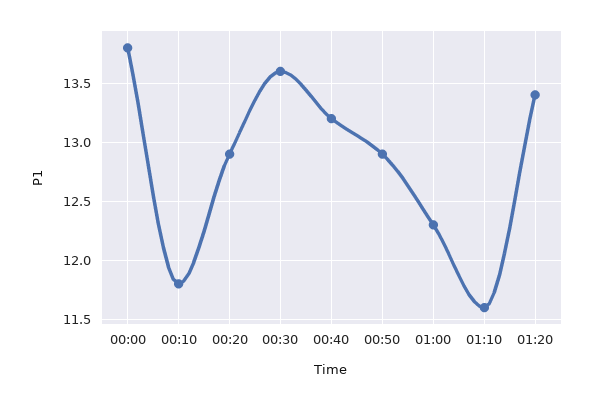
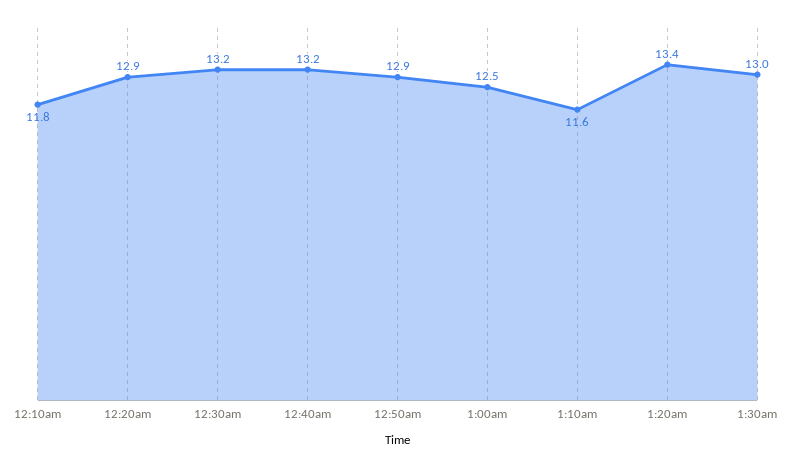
00:00: 13.8 -> none
00:30: 13.6 -> 13.2
01:00: 12.3 -> 12.5
1:30am: none -> 13

